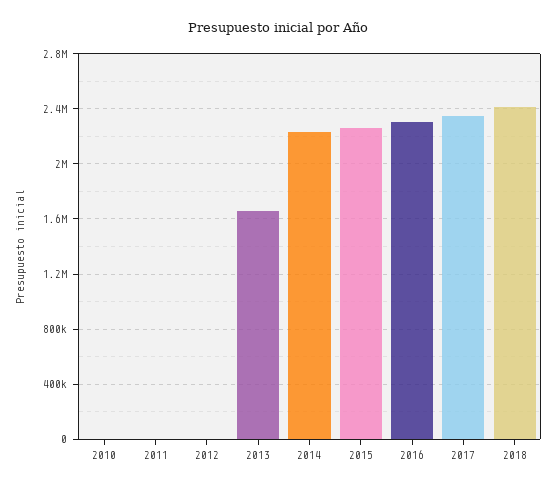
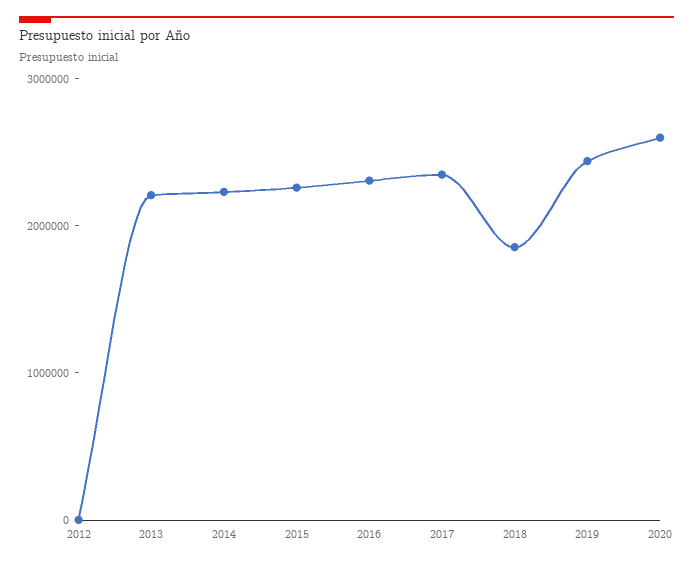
2010: 0 -> none
2011: 0 -> none
2013: 1650000 -> 2200000
2018: 2400000 -> 1800000
2019: none -> 2400000
2020: none -> 2600000

